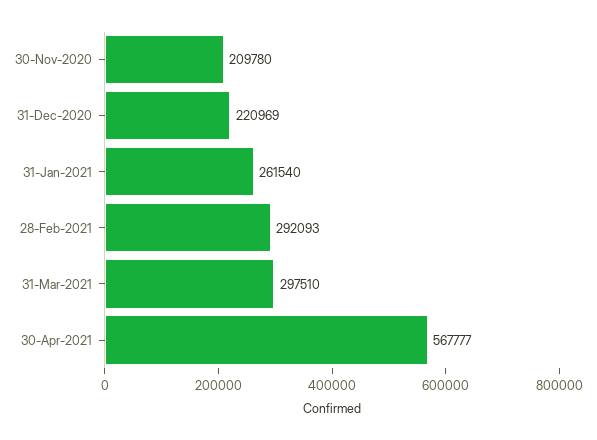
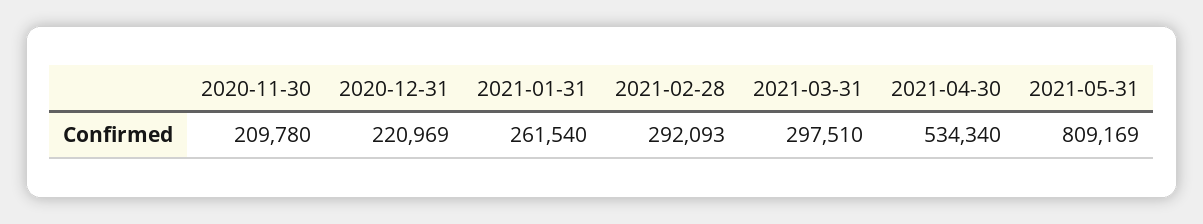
30-Apr-2021: 567777 -> 534340
2021-05-31: none -> 809169

